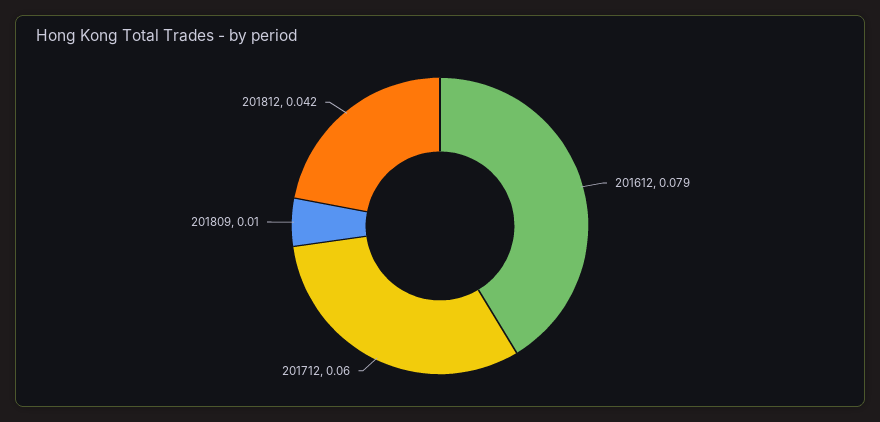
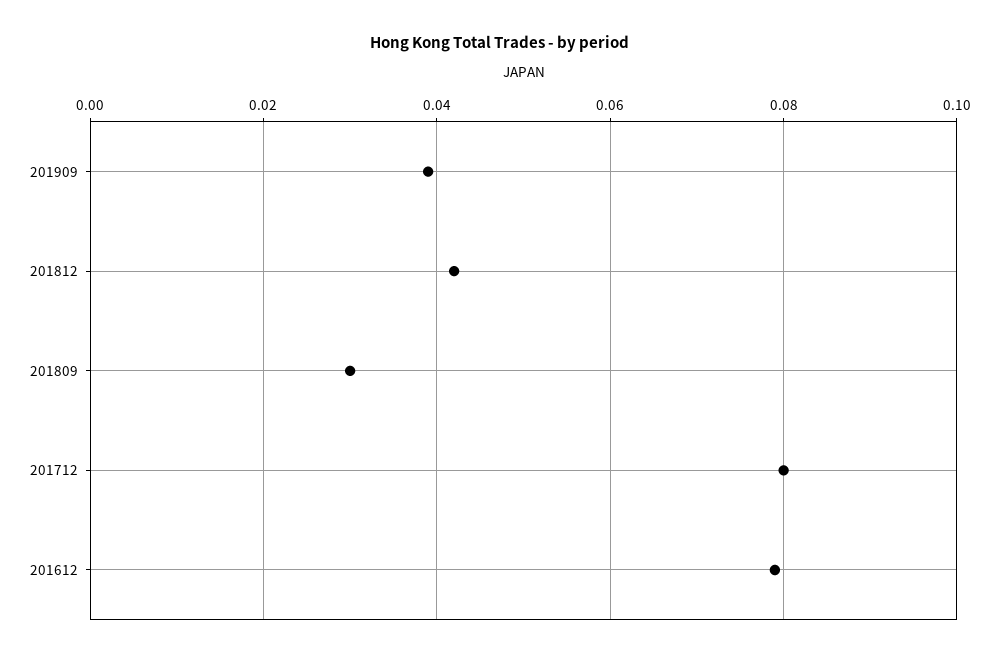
201712: 0.06 -> 0.08
201809: 0.01 -> 0.03
201909: none -> 0.04

